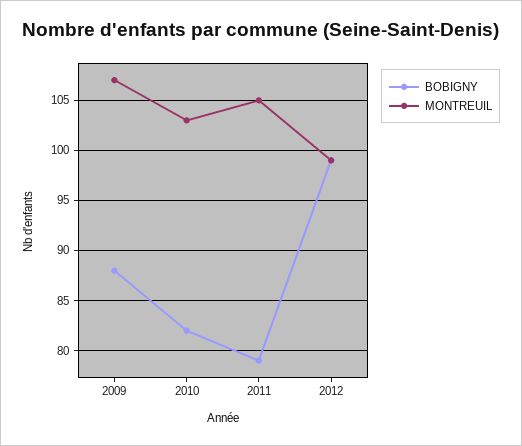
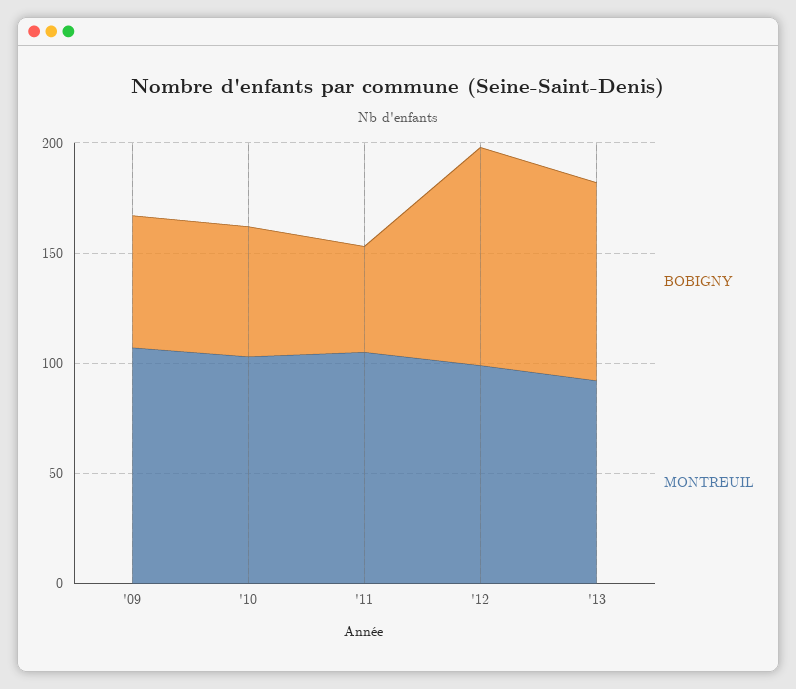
BOBIGNY, 2009: 88 -> 60
BOBIGNY, 2010: 82 -> 60
BOBIGNY, 2011: 79 -> 50
BOBIGNY, '13: none -> 90
MONTREUIL, '13: none -> 90

